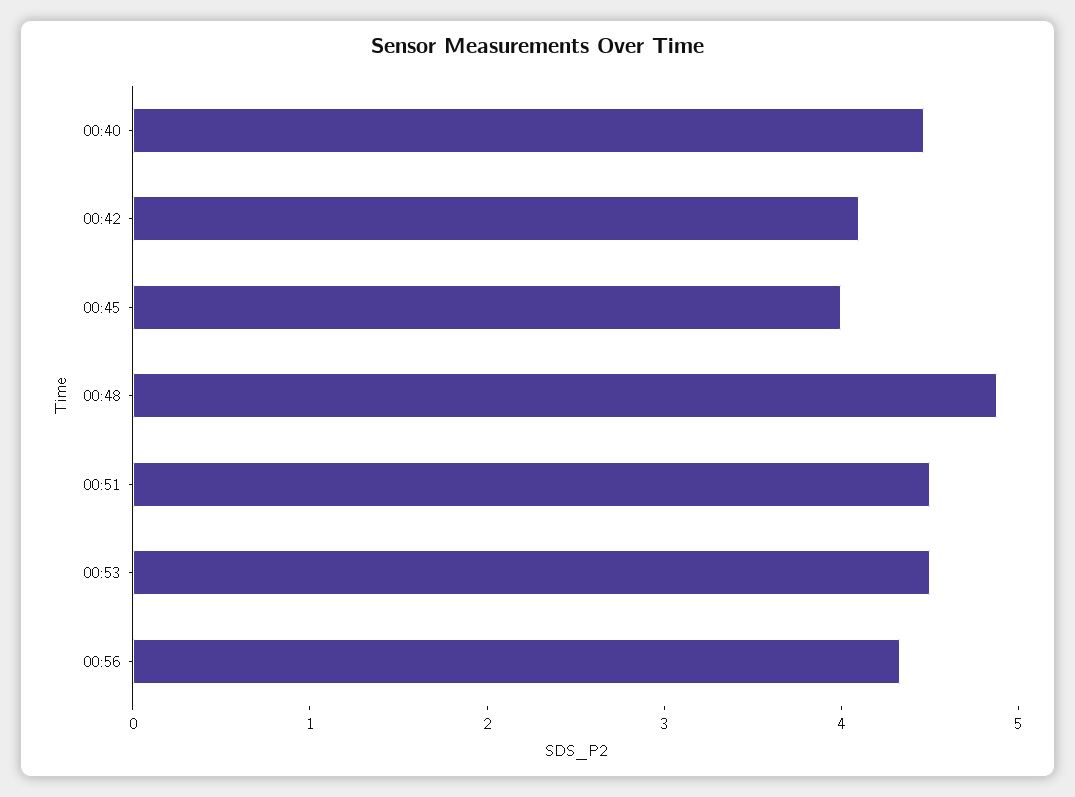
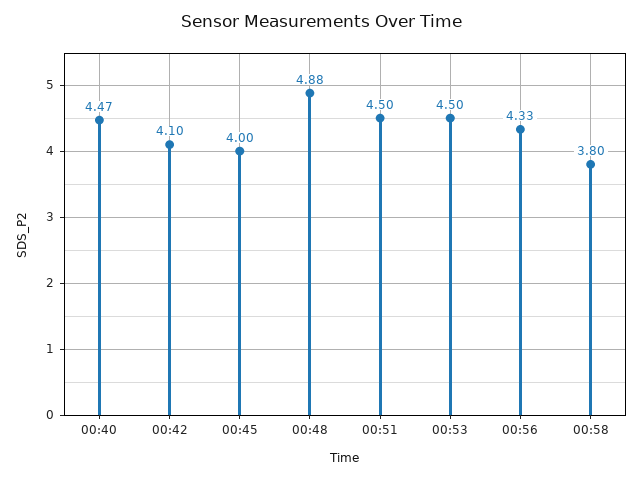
00:58: none -> 3.8

